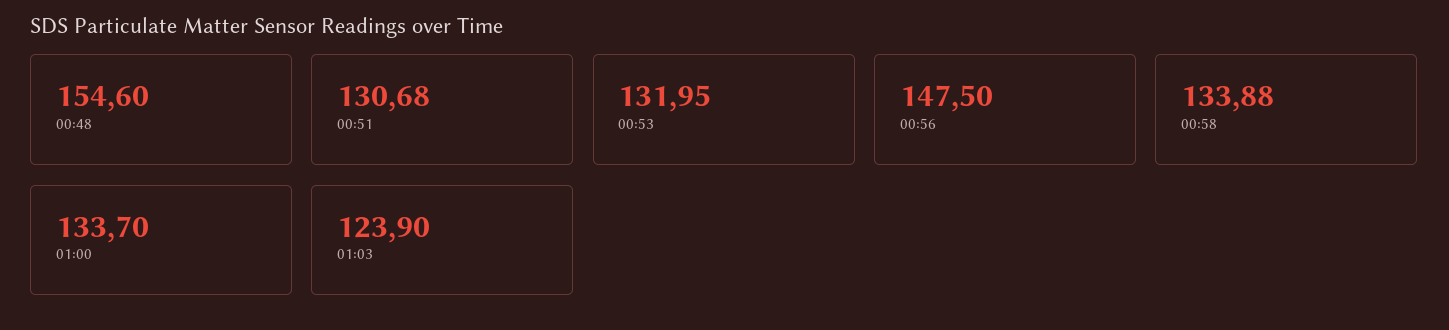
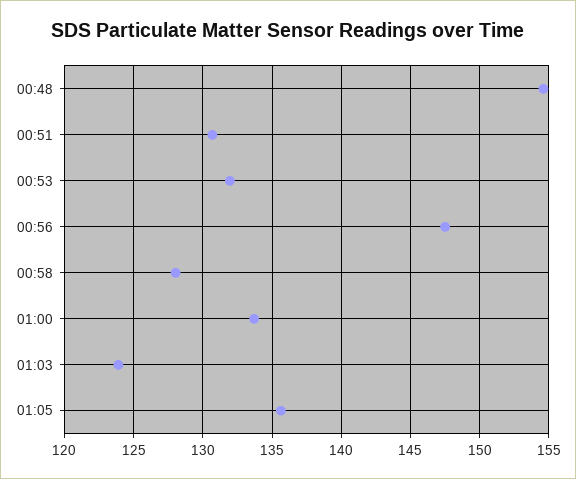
00:58: 133.88 -> 128
01:05: none -> 135.5

